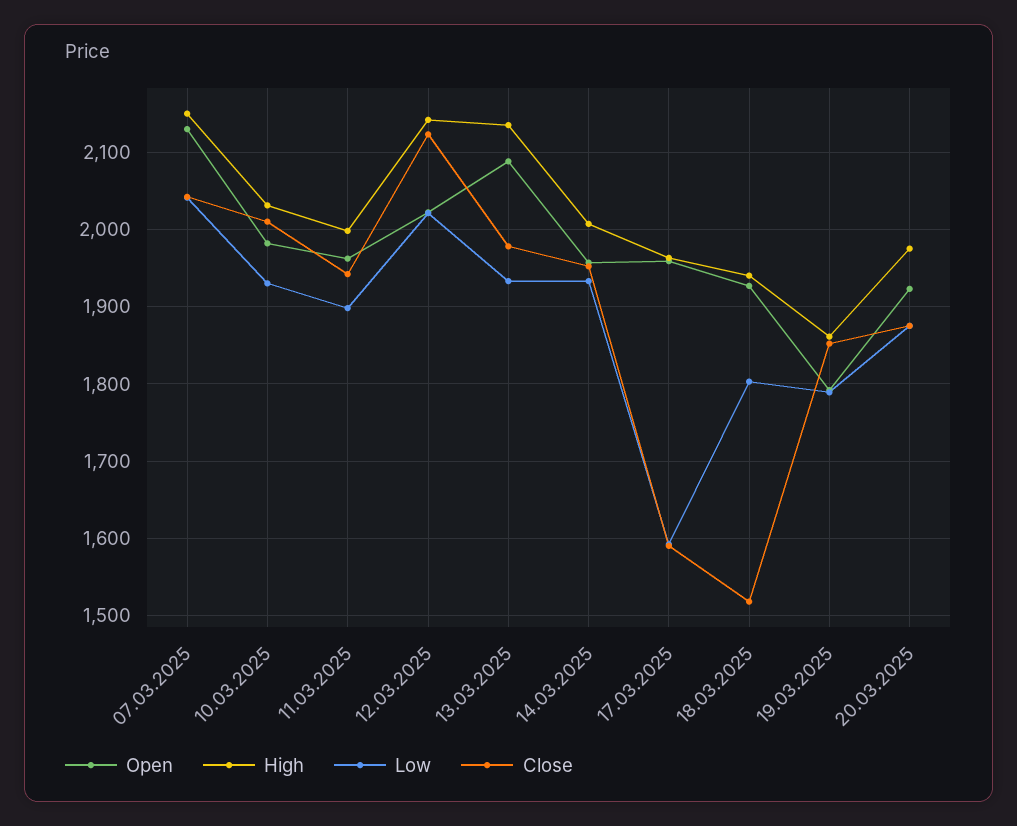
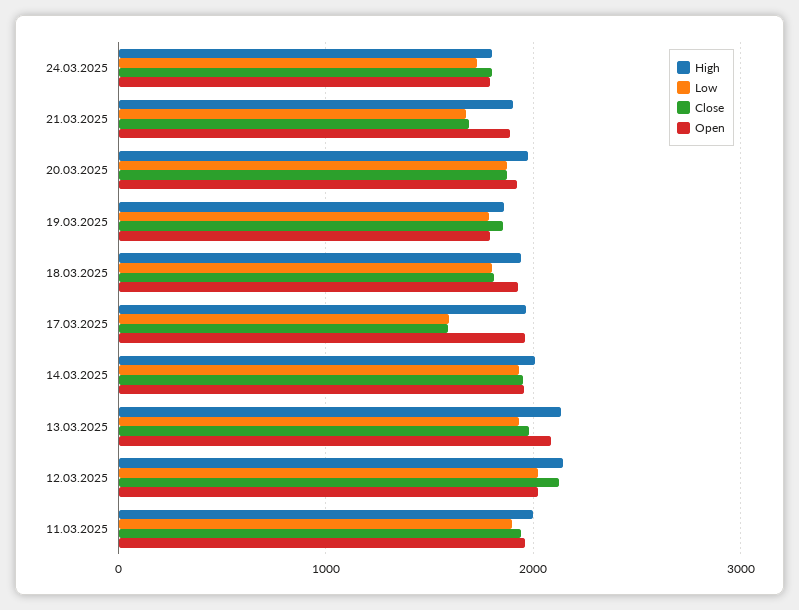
Open, 07.03.2025: 2130 -> none
High, 07.03.2025: 2150 -> none
Low, 07.03.2025: 2040 -> none
Close, 07.03.2025: 2040 -> none
Open, 10.03.2025: 1980 -> none
High, 10.03.2025: 2030 -> none
Low, 10.03.2025: 1930 -> none
Close, 10.03.2025: 2010 -> none
Close, 18.03.2025: 1520 -> 1800
High, 24.03.2025: none -> 1800
Low, 24.03.2025: none -> 1700
Close, 24.03.2025: none -> 1800
Open, 24.03.2025: none -> 1800
High, 21.03.2025: none -> 1900
Low, 21.03.2025: none -> 1700
Close, 21.03.2025: none -> 1700
Open, 21.03.2025: none -> 1900

